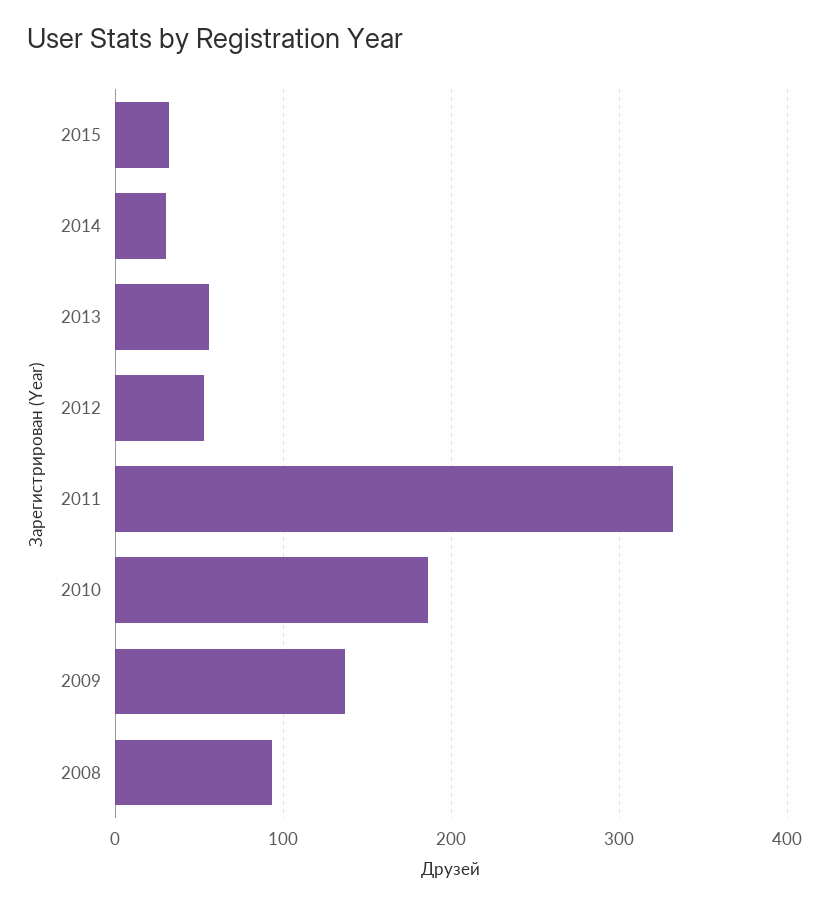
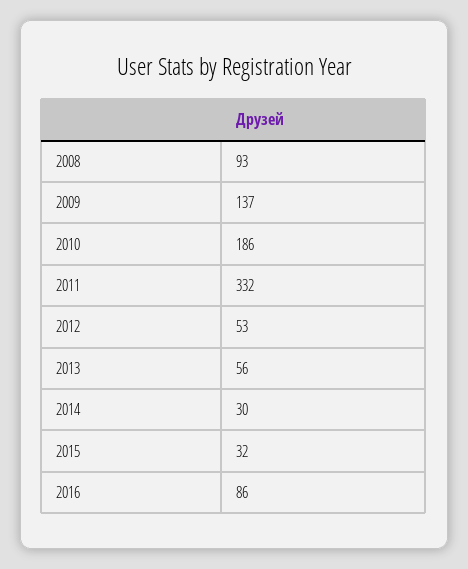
2016: none -> 86

